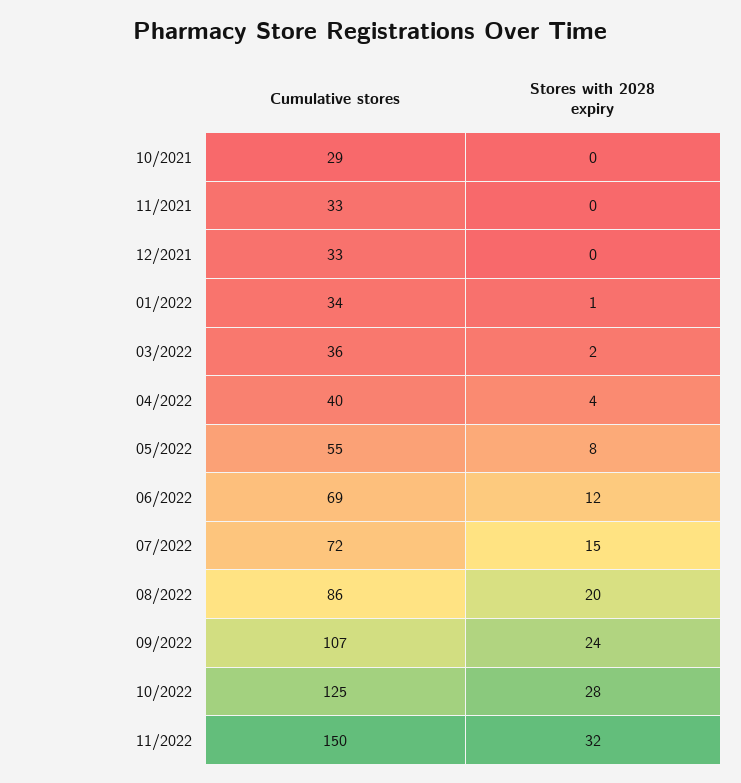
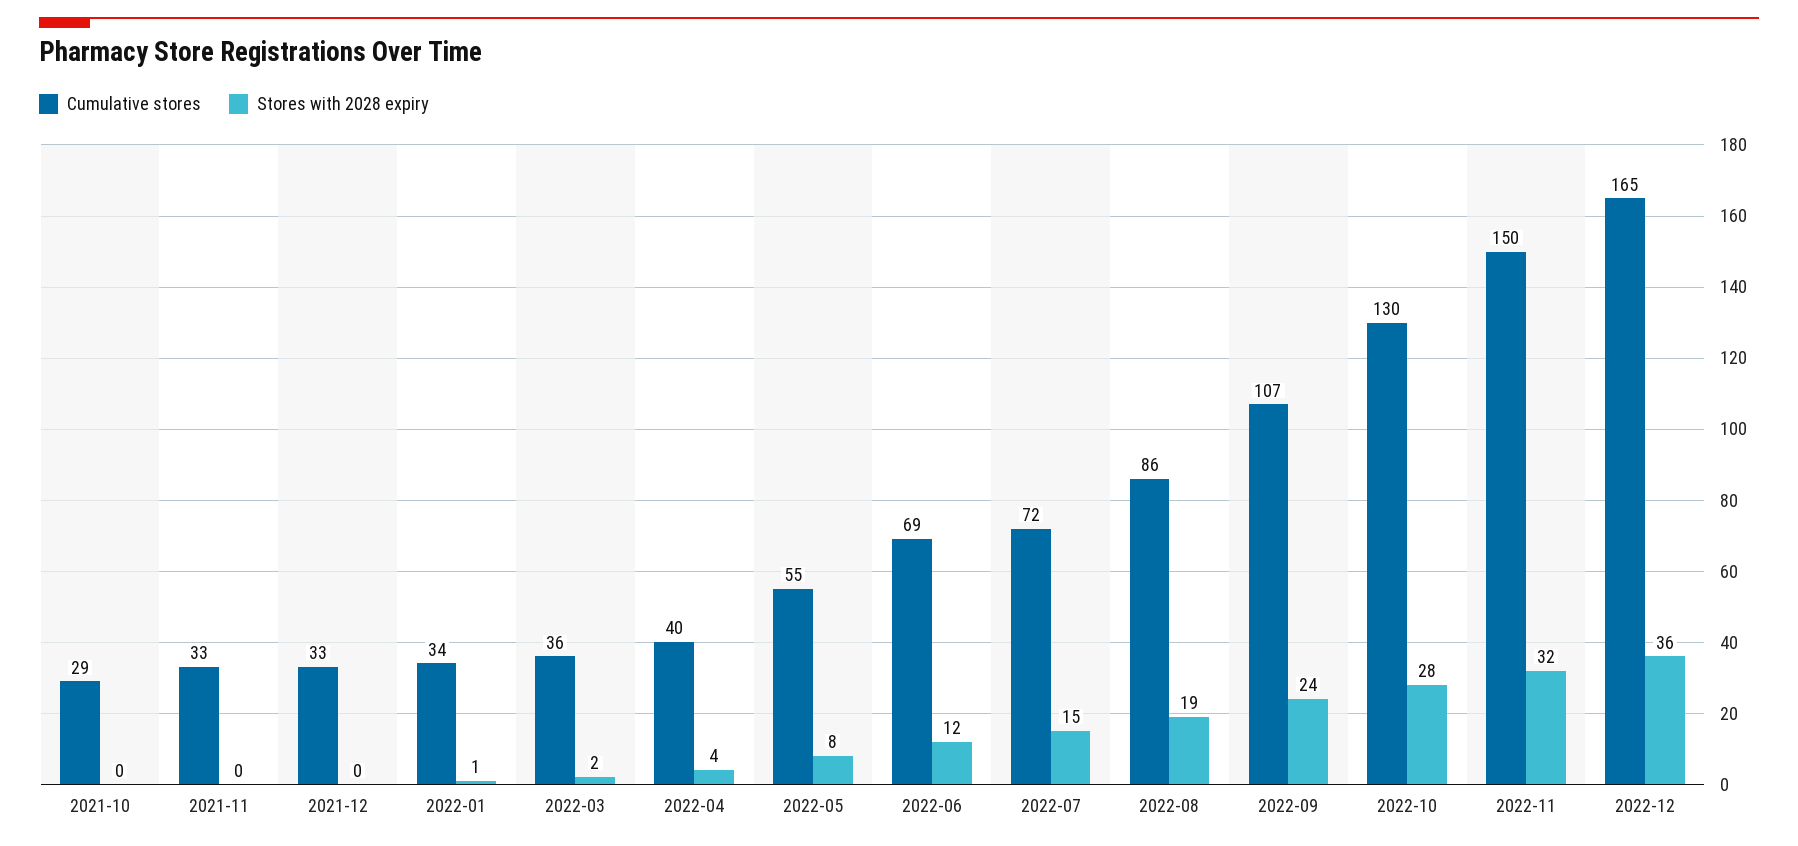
Stores with 2028 expiry, 08/2022: 20 -> 19
Cumulative stores, 10/2022: 125 -> 130
Cumulative stores, 2022-12: none -> 165
Stores with 2028 expiry, 2022-12: none -> 36

